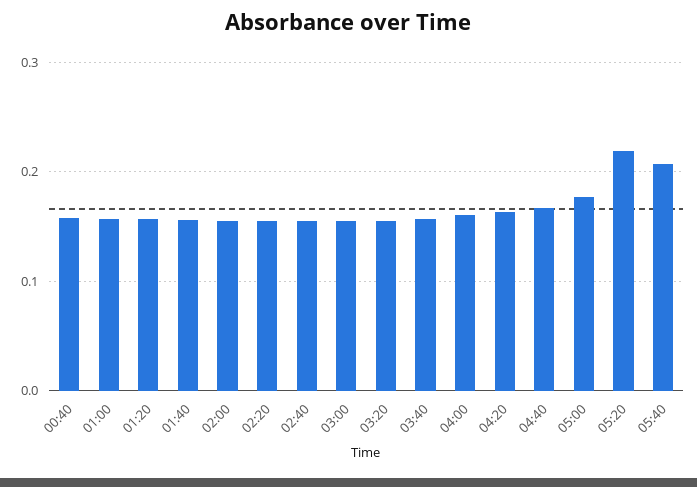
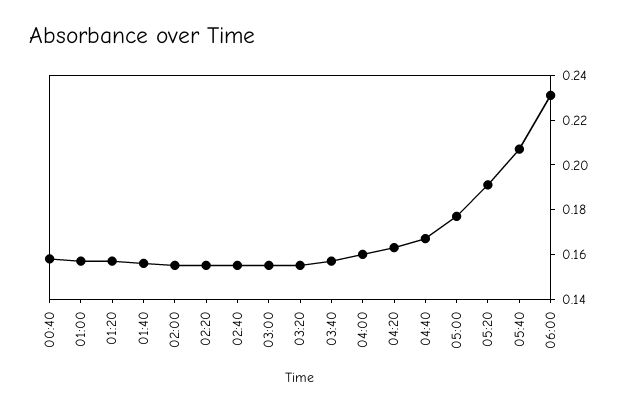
05:20: 0.22 -> 0.19
06:00: none -> 0.23

